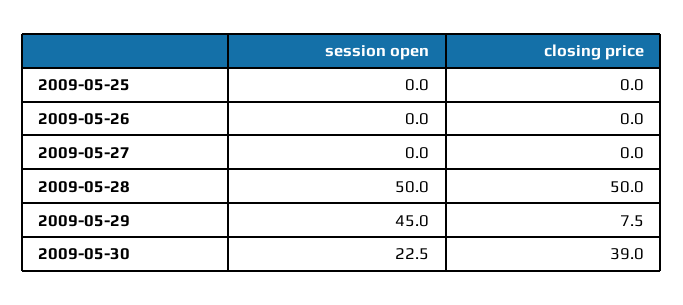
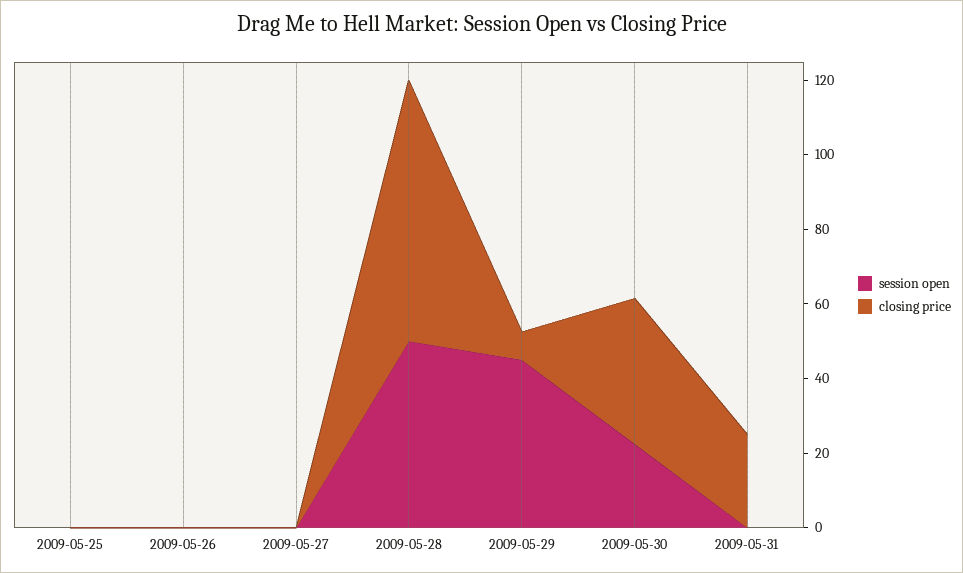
closing price, 2009-05-28: 50 -> 70
session open, 2009-05-31: none -> 0
closing price, 2009-05-31: none -> 25

